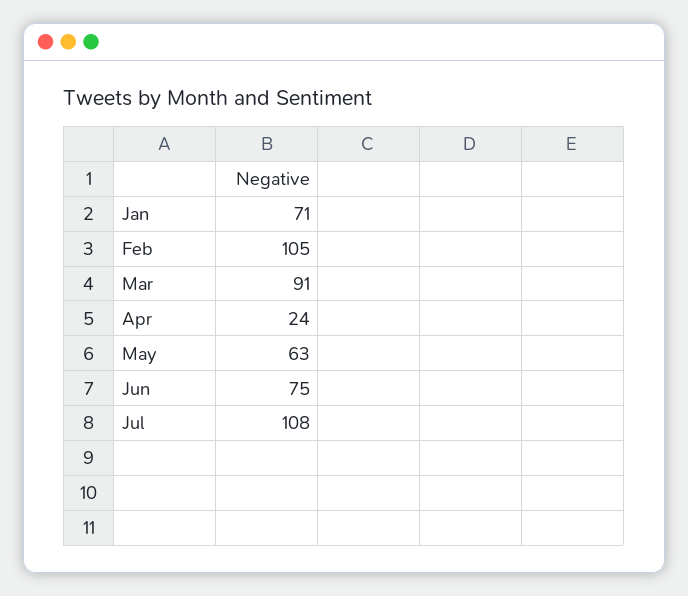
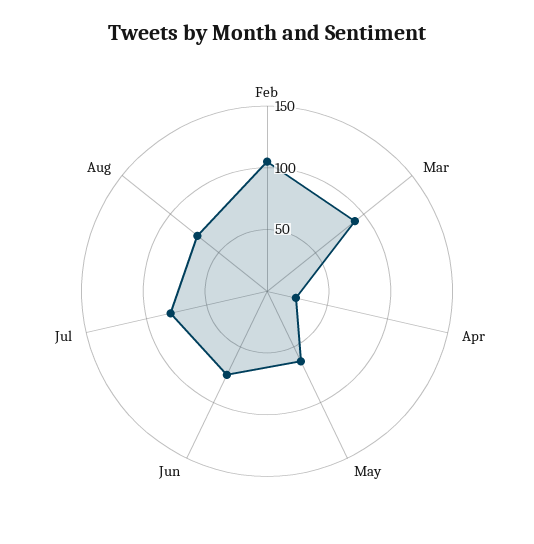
Jan: 71 -> none
Jul: 108 -> 80
Aug: none -> 70

